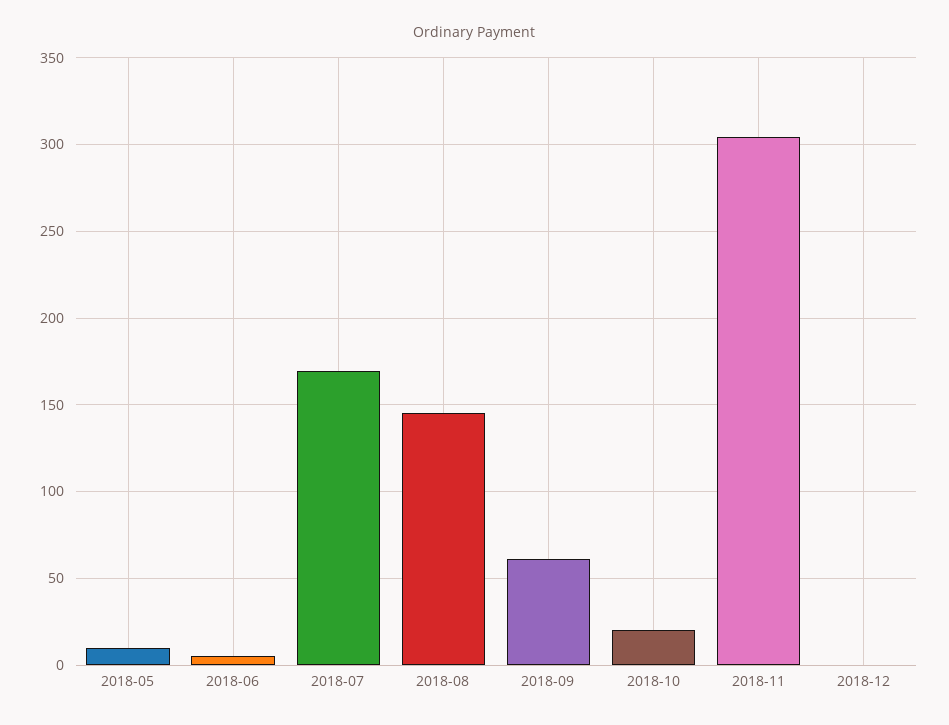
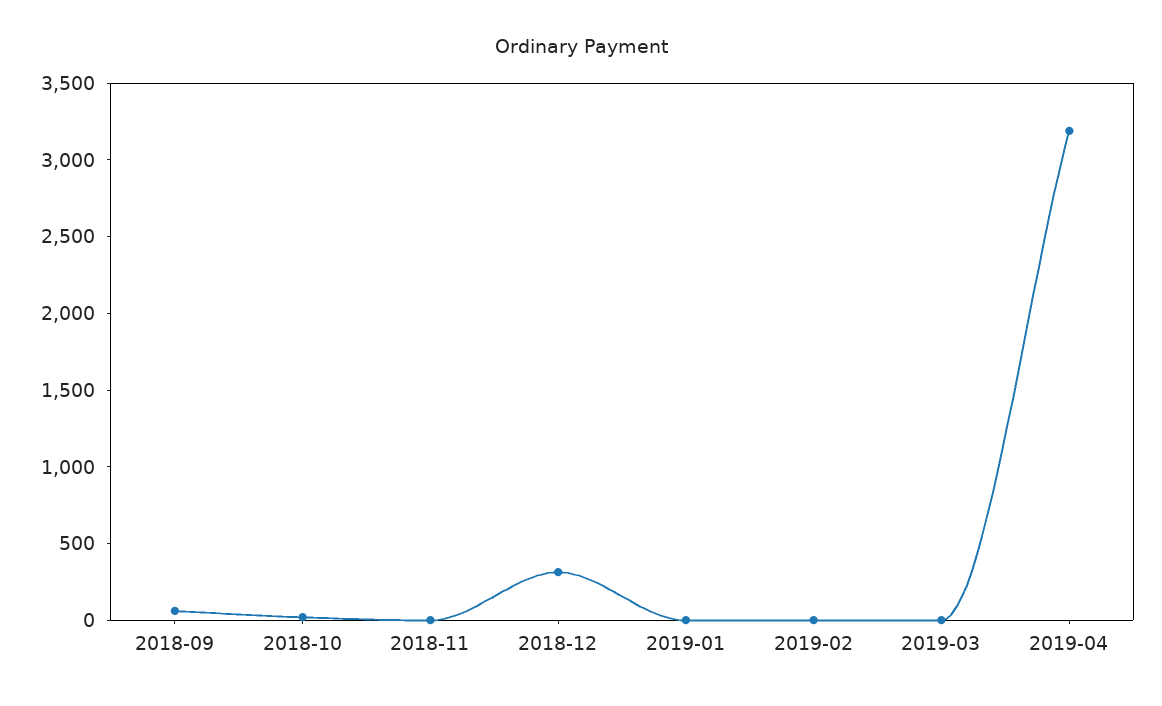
2018-05: 10 -> none
2018-06: 5 -> none
2018-07: 170 -> none
2018-08: 145 -> none
2018-11: 305 -> 0
2018-12: 0 -> 300
2019-01: none -> 0
2019-02: none -> 0
2019-03: none -> 0
2019-04: none -> 3200

